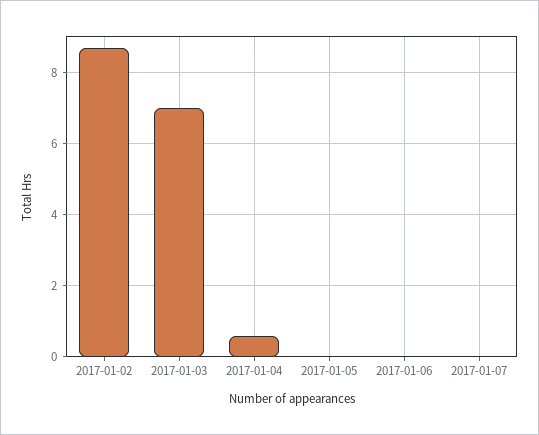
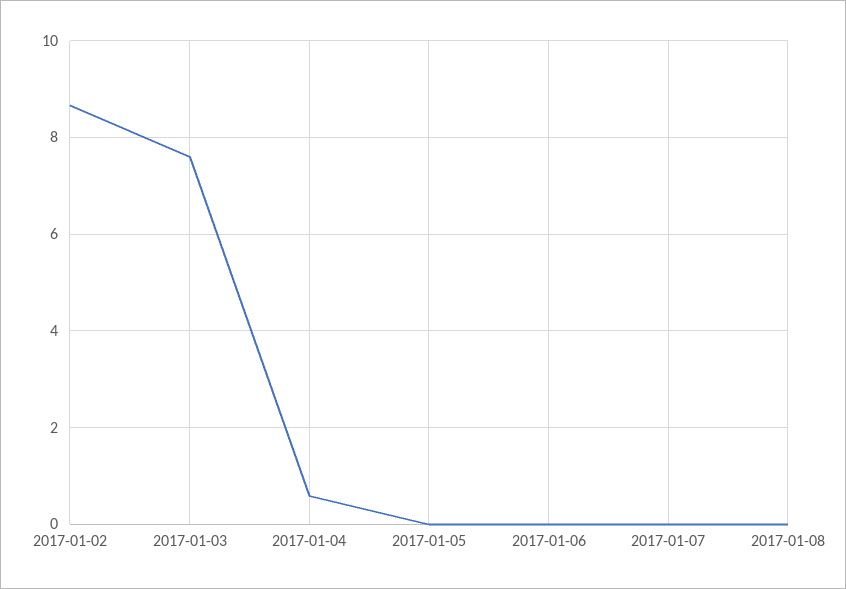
2017-01-03: 7 -> 7.6
2017-01-08: none -> 0

